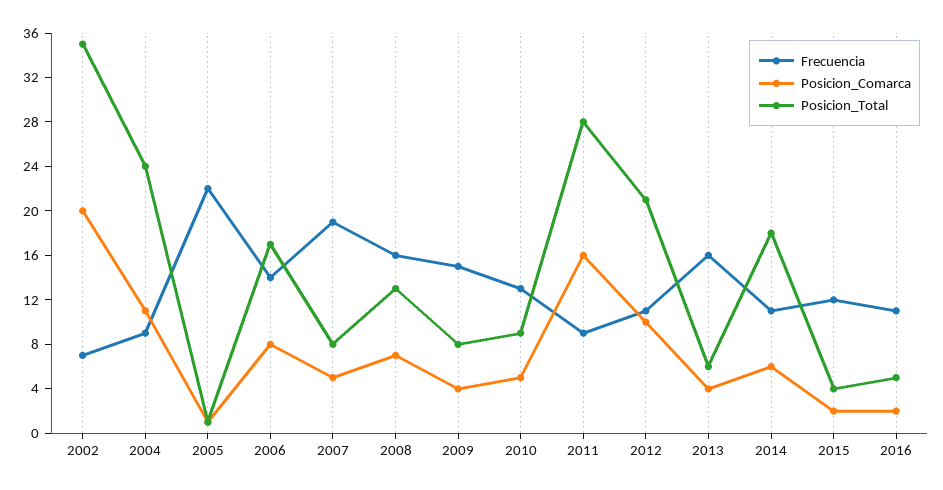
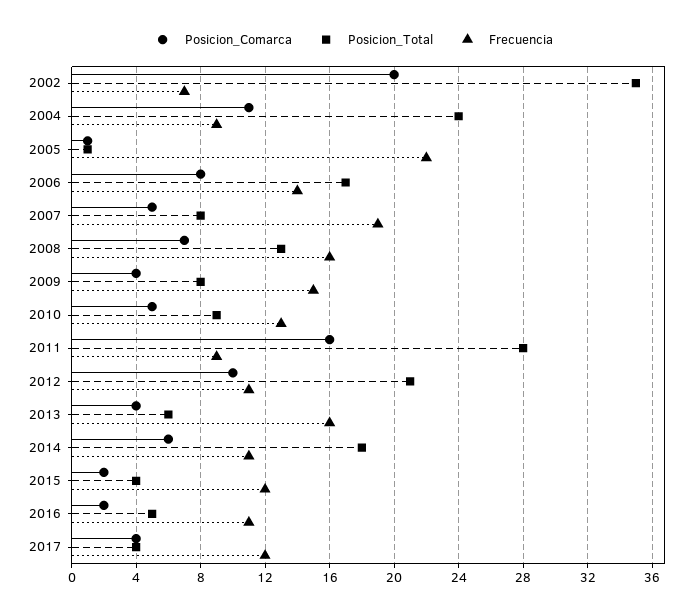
Posicion_Comarca, 2017: none -> 4
Posicion_Total, 2017: none -> 4
Frecuencia, 2017: none -> 12

